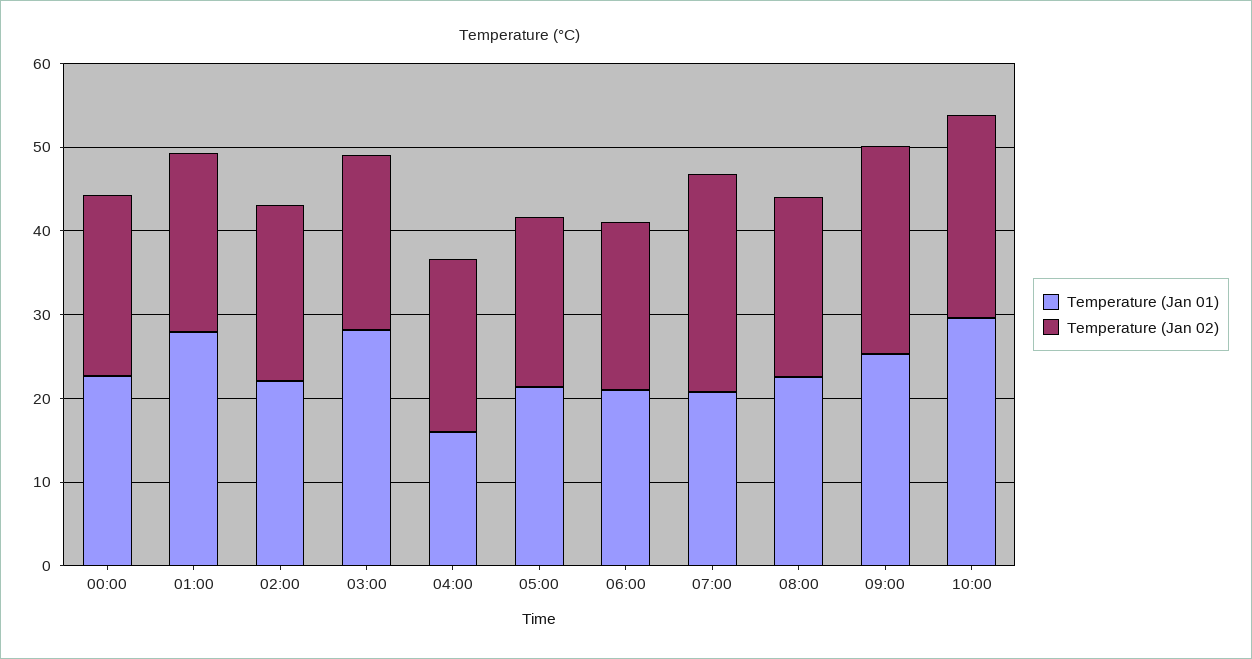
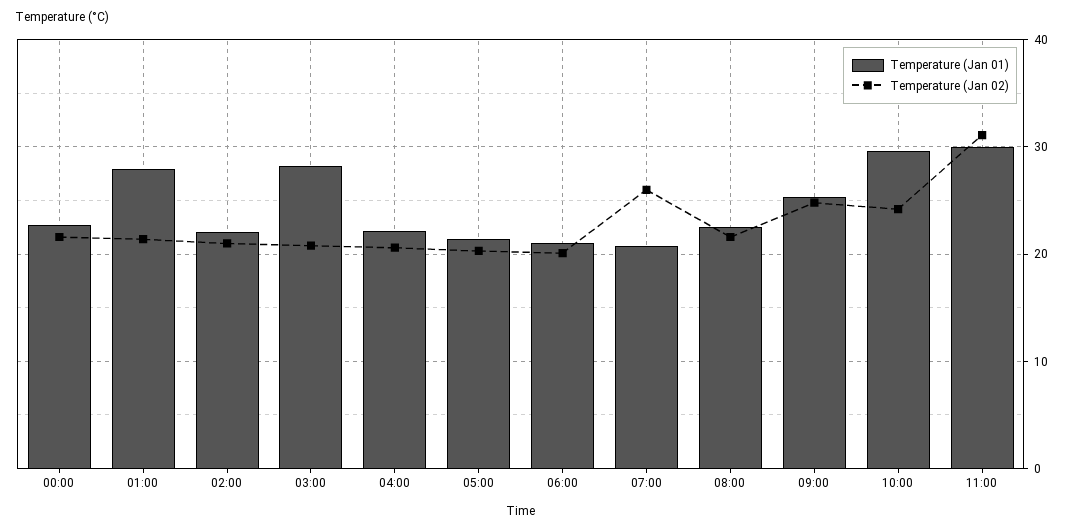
Temperature (Jan 01), 04:00: 16 -> 22
Temperature (Jan 01), 11:00: none -> 30
Temperature (Jan 02), 11:00: none -> 31

